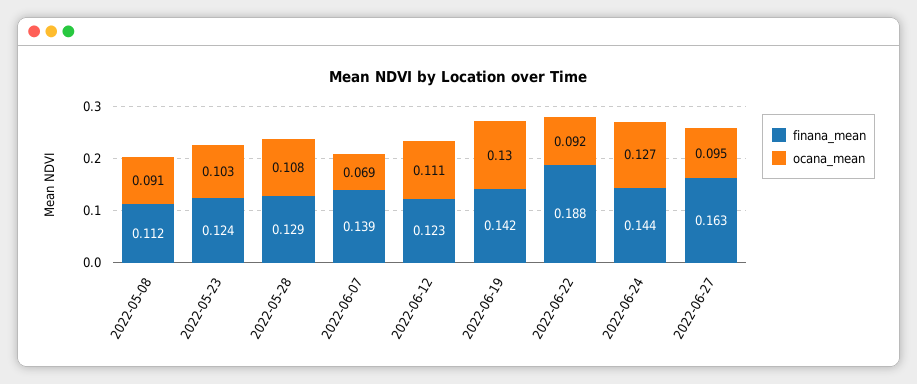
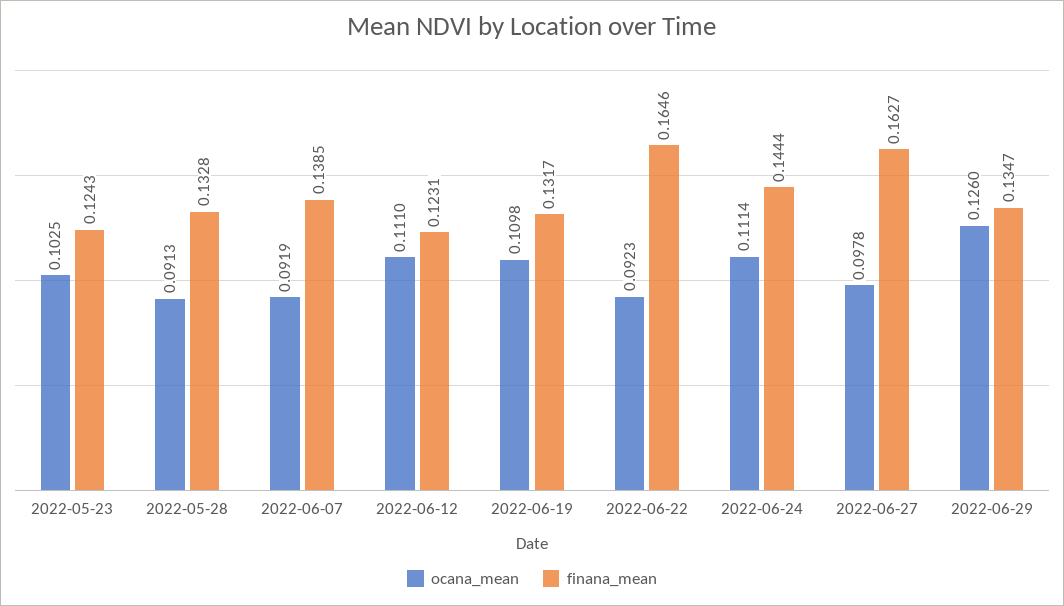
finana_mean, 2022-05-08: 0.112 -> none
ocana_mean, 2022-05-08: 0.091 -> none
finana_mean, 2022-05-28: 0.129 -> 0.1328
ocana_mean, 2022-05-28: 0.108 -> 0.0913
ocana_mean, 2022-06-07: 0.069 -> 0.0919
finana_mean, 2022-06-19: 0.142 -> 0.1317
ocana_mean, 2022-06-19: 0.13 -> 0.1098
finana_mean, 2022-06-22: 0.188 -> 0.1646
ocana_mean, 2022-06-24: 0.127 -> 0.1114
ocana_mean, 2022-06-27: 0.095 -> 0.0978
ocana_mean, 2022-06-29: none -> 0.126
finana_mean, 2022-06-29: none -> 0.1347

